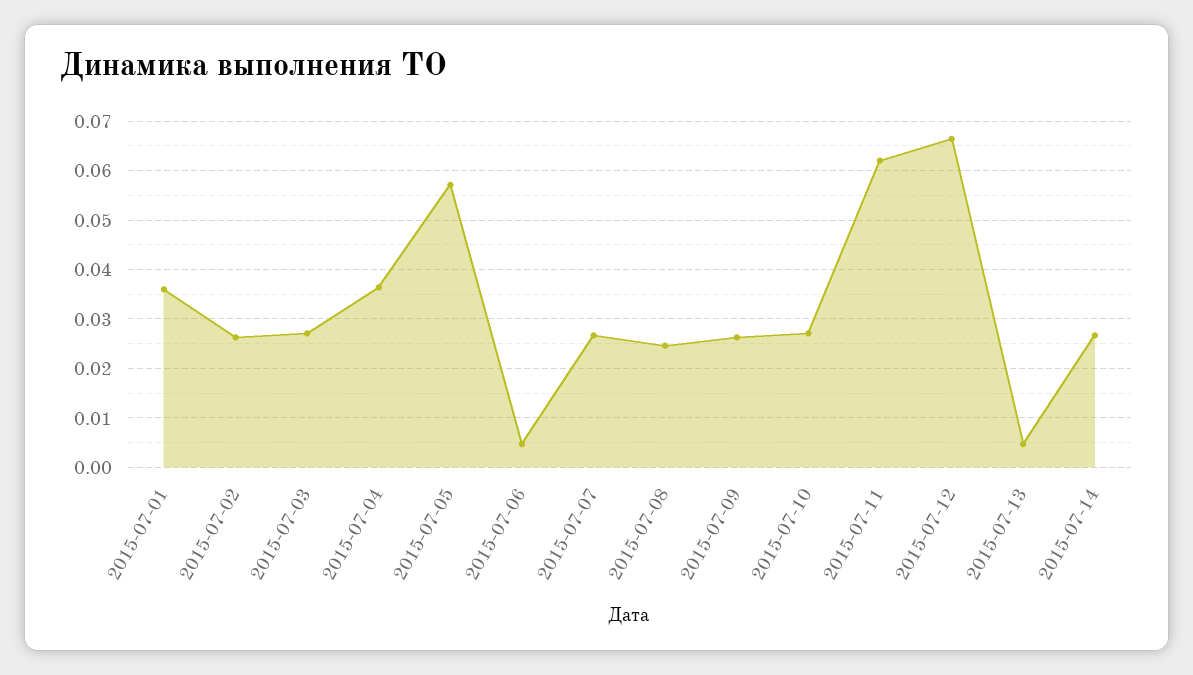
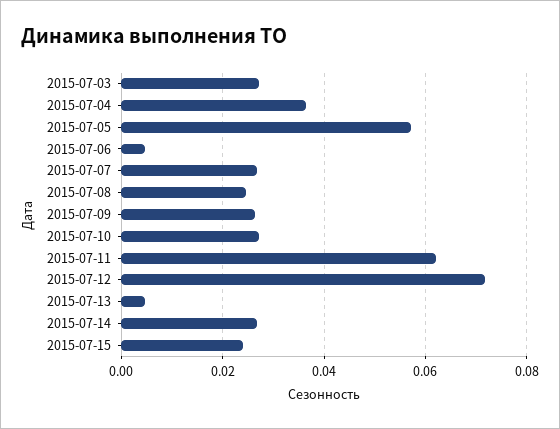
2015-07-01: 0.036 -> none
2015-07-02: 0.026 -> none
2015-07-12: 0.066 -> 0.072
2015-07-15: none -> 0.024

